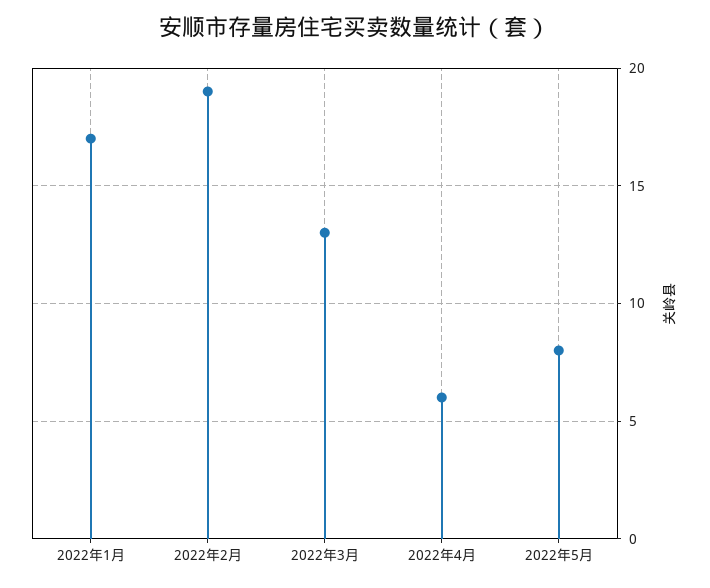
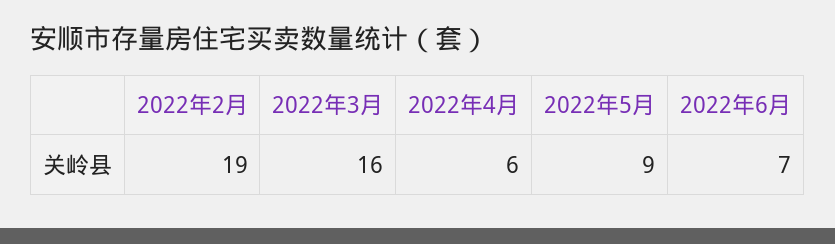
2022年1月: 17 -> none
2022年3月: 13 -> 16
2022年5月: 8 -> 9
2022年6月: none -> 7

